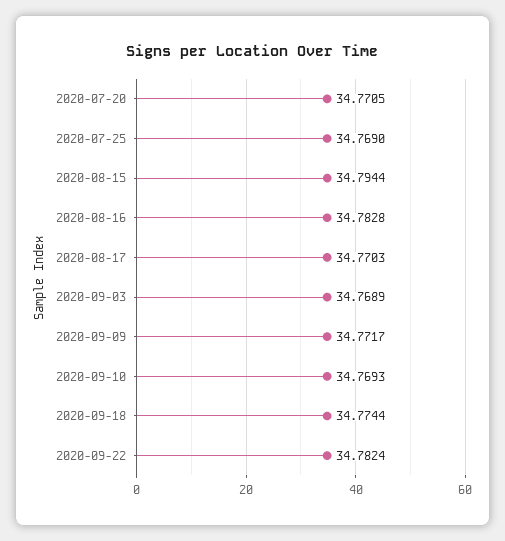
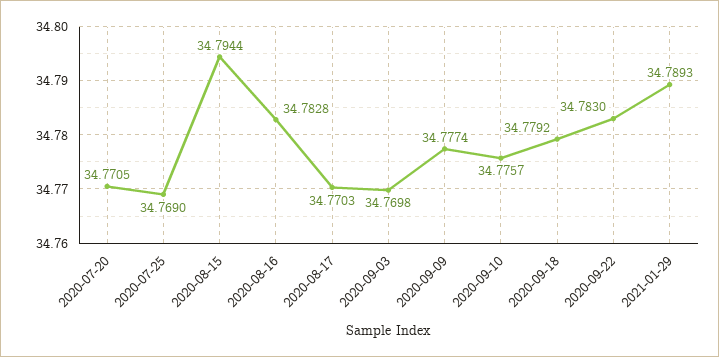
2020-09-03: 34.7689 -> 34.7698
2020-09-09: 34.7717 -> 34.7774
2020-09-10: 34.7693 -> 34.7757
2020-09-18: 34.7744 -> 34.7792
2020-09-22: 34.7824 -> 34.783
2021-01-29: none -> 34.7893

